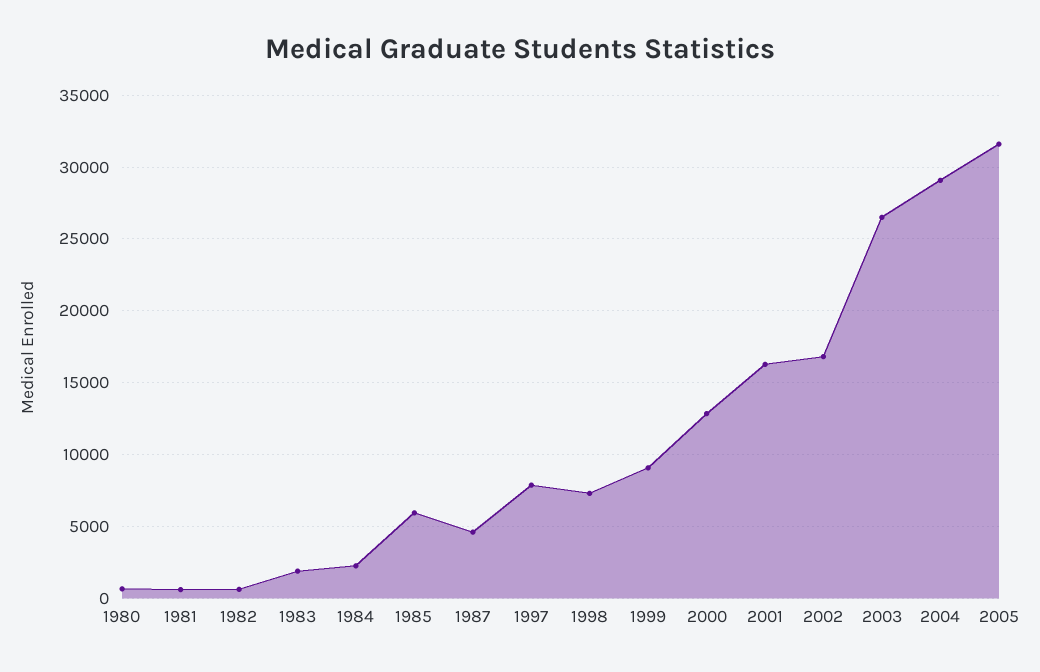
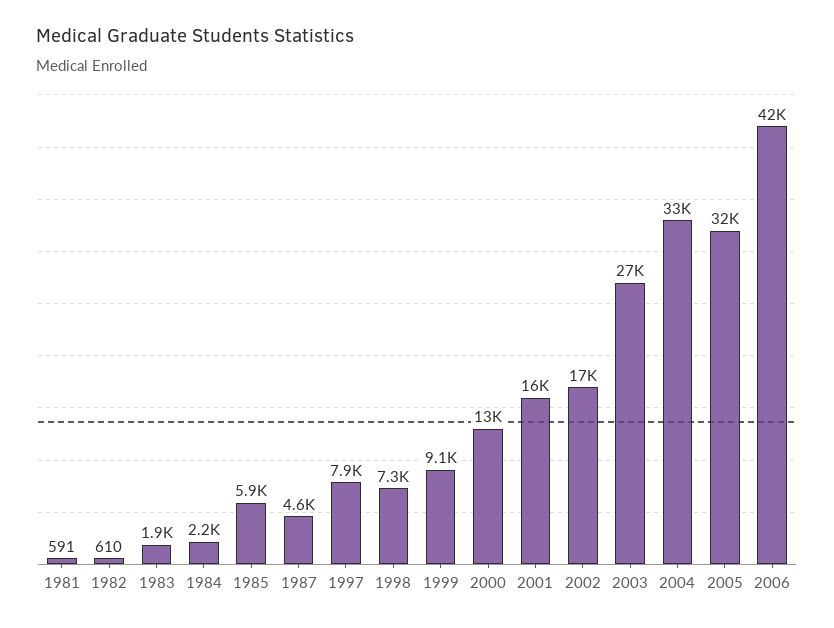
1980: 500 -> none
2004: 29000 -> 33000
2006: none -> 42000

